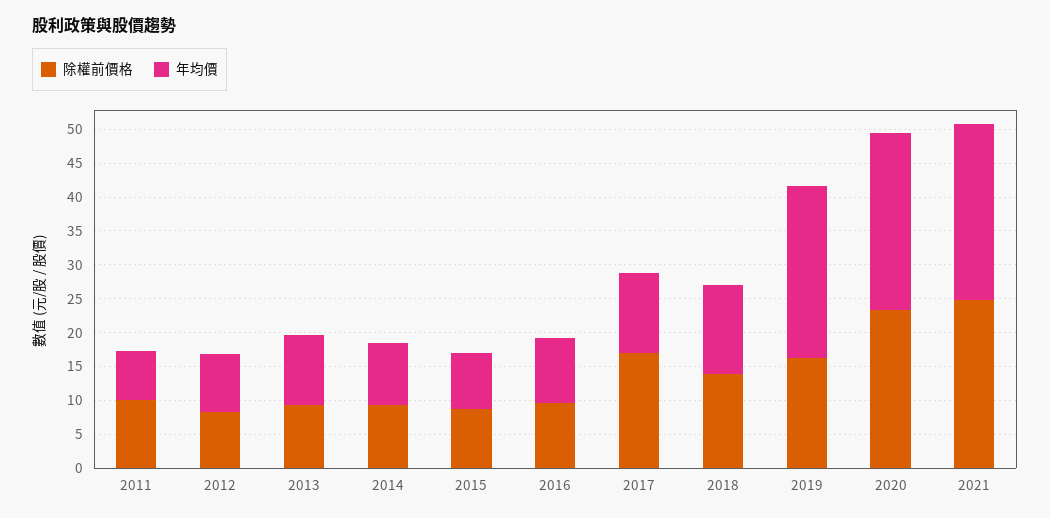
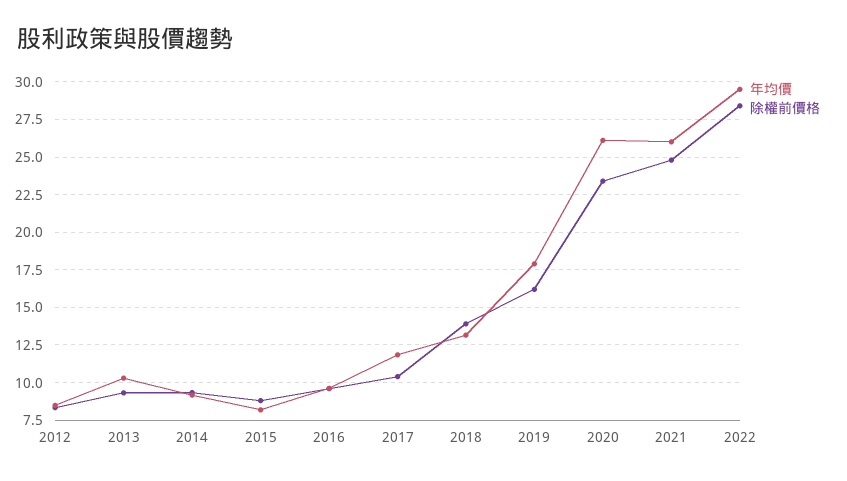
除權前價格, 2011: 10 -> none
年均價, 2011: 7.5 -> none
除權前價格, 2017: 17.5 -> 10.5
年均價, 2019: 25 -> 18
年均價, 2022: none -> 29.5
除權前價格, 2022: none -> 28.5

